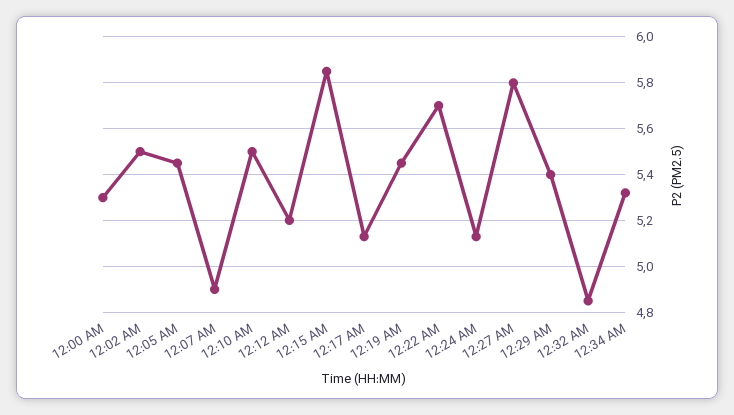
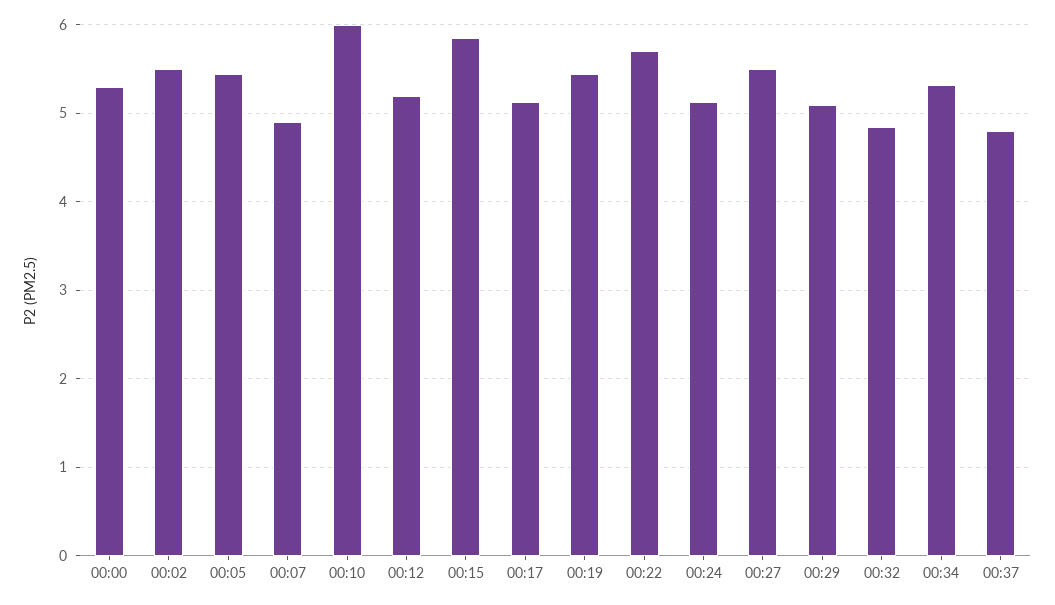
12:10 AM: 5.5 -> 6
12:27 AM: 5.8 -> 5.5
12:29 AM: 5.4 -> 5.1
00:37: none -> 4.8

